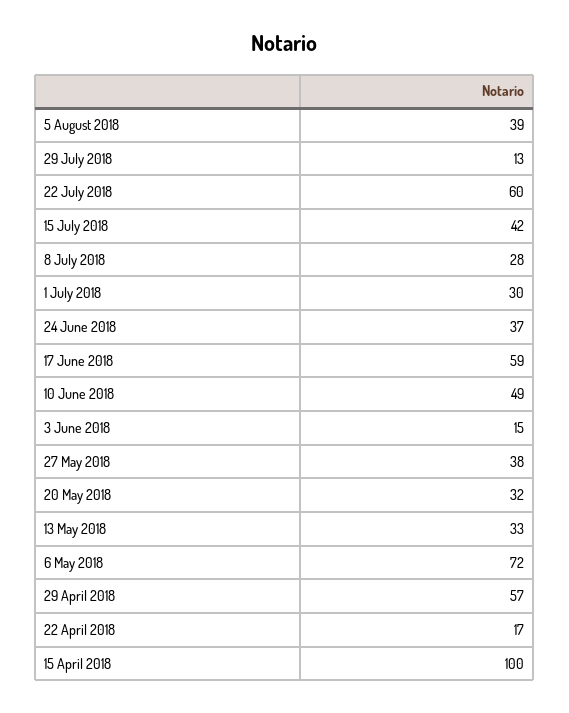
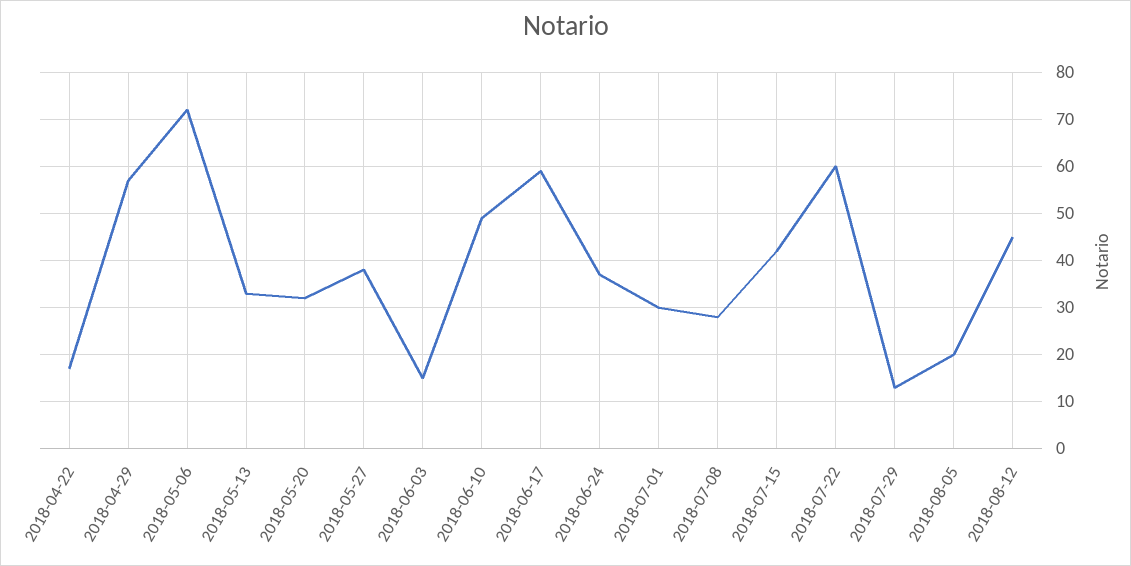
5 August 2018: 39 -> 20
15 April 2018: 100 -> none
2018-08-12: none -> 45

